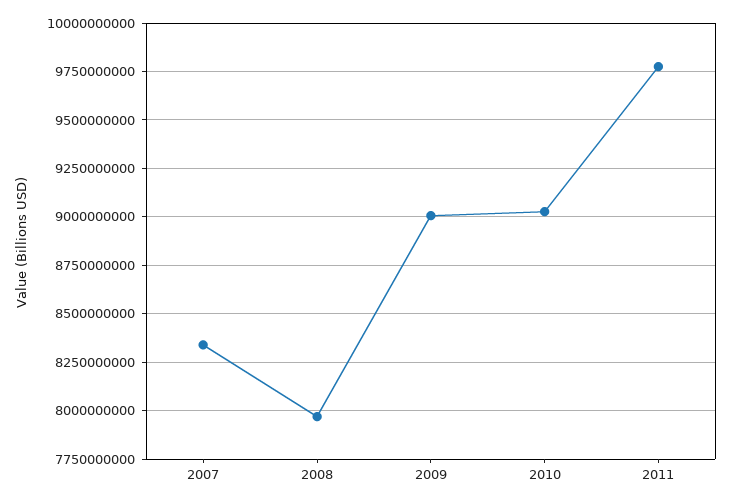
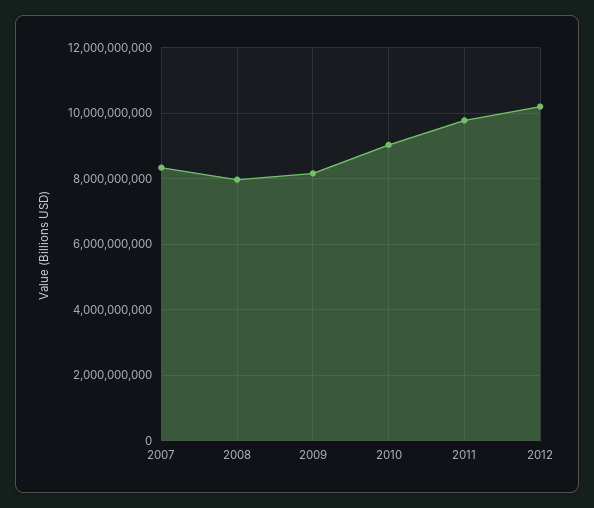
2009: 9000000000 -> 8200000000
2012: none -> 10200000000

